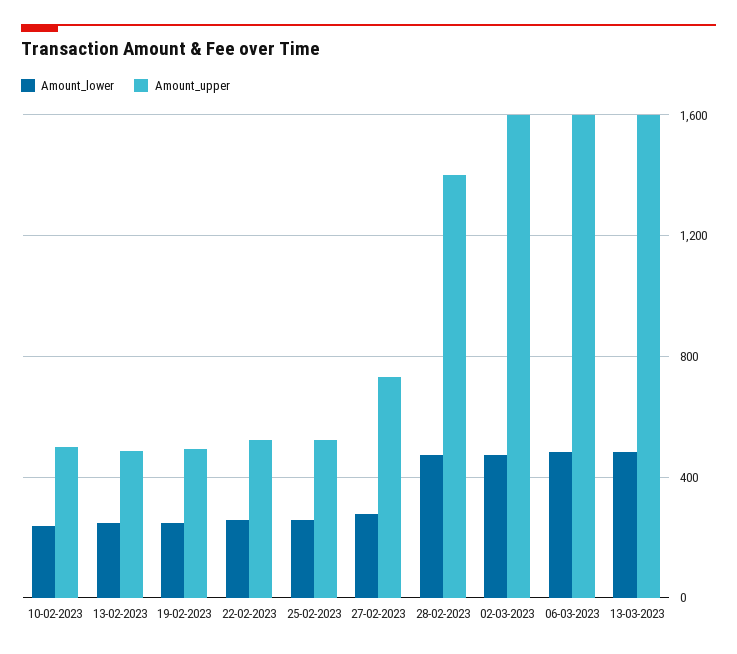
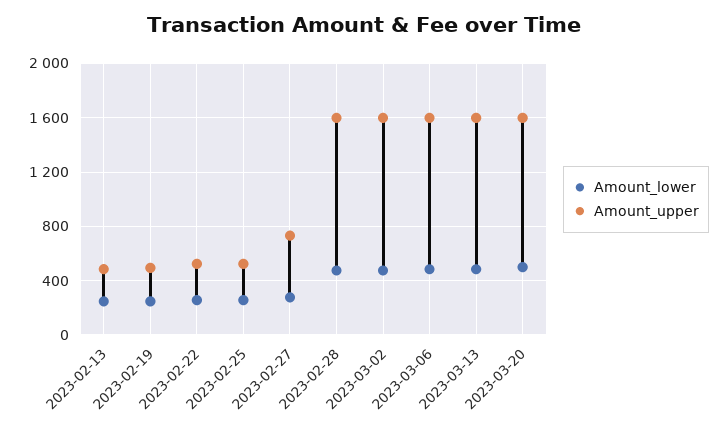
Amount_lower, 10-02-2023: 250 -> none
Amount_upper, 10-02-2023: 500 -> none
Amount_upper, 28-02-2023: 1400 -> 1600
Amount_lower, 2023-03-20: none -> 500
Amount_upper, 2023-03-20: none -> 1600

